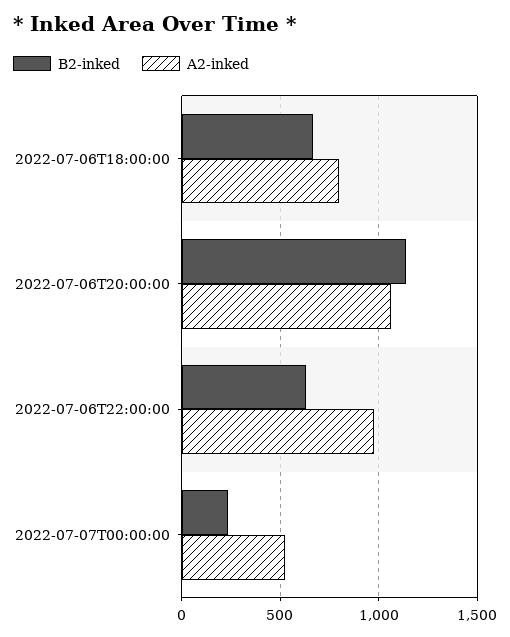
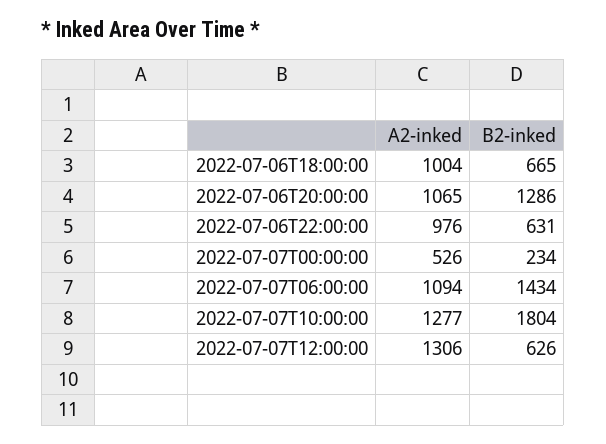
A2-inked, 2022-07-06T18:00:00: 800 -> 1004
B2-inked, 2022-07-06T20:00:00: 1150 -> 1286
A2-inked, 2022-07-07T06:00:00: none -> 1094
B2-inked, 2022-07-07T06:00:00: none -> 1434
A2-inked, 2022-07-07T10:00:00: none -> 1277
B2-inked, 2022-07-07T10:00:00: none -> 1804
A2-inked, 2022-07-07T12:00:00: none -> 1306
B2-inked, 2022-07-07T12:00:00: none -> 626

